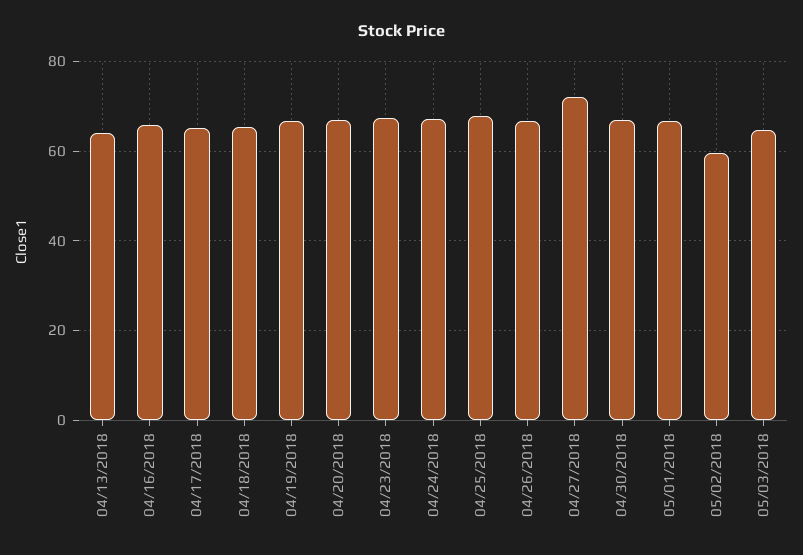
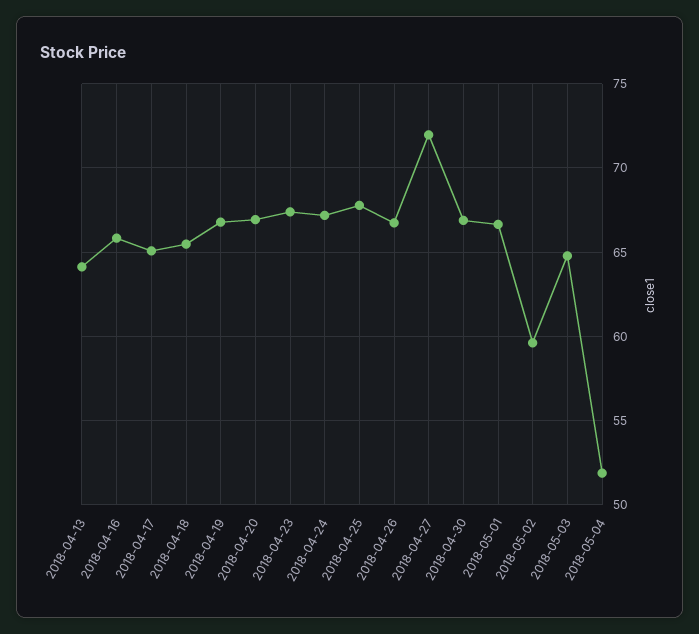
2018-05-04: none -> 52

